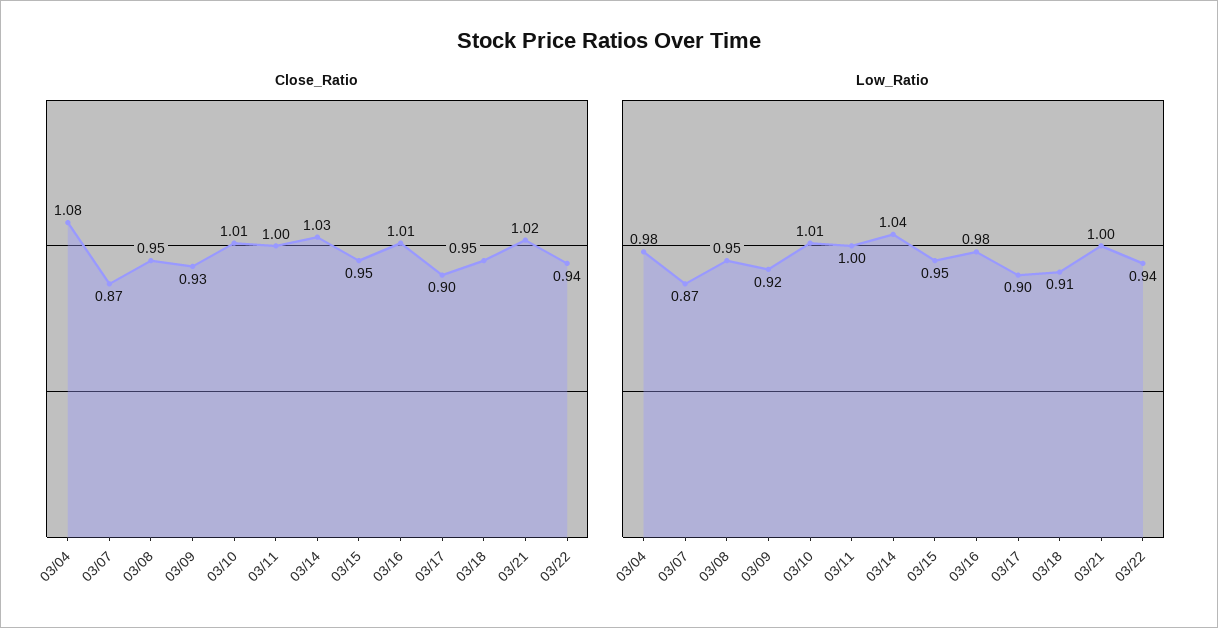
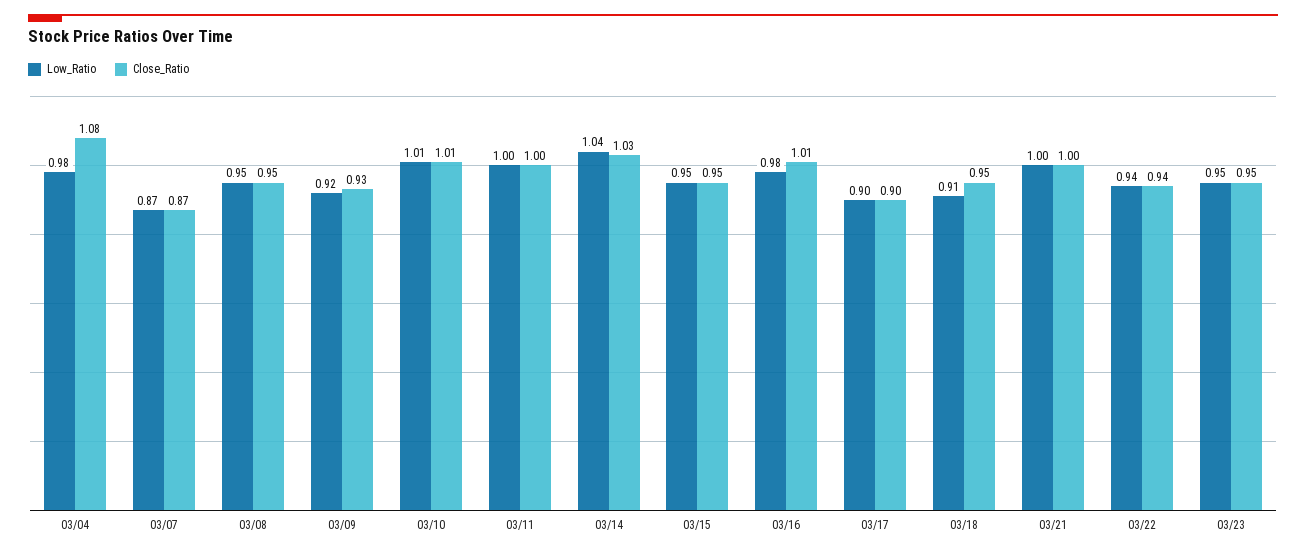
Close_Ratio, 03/21: 1.02 -> 1
Low_Ratio, 03/23: none -> 0.95
Close_Ratio, 03/23: none -> 0.95

